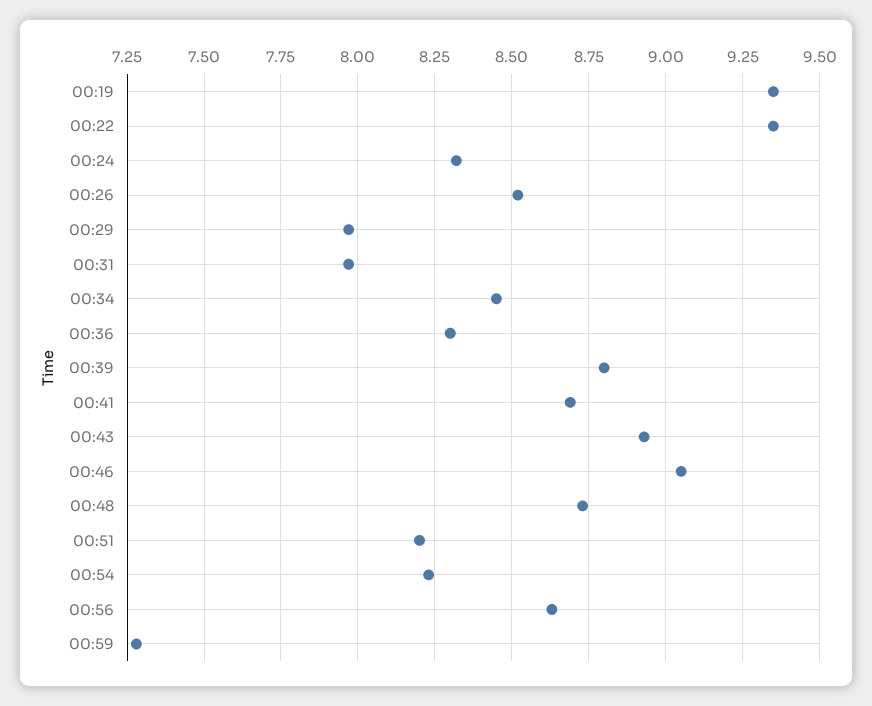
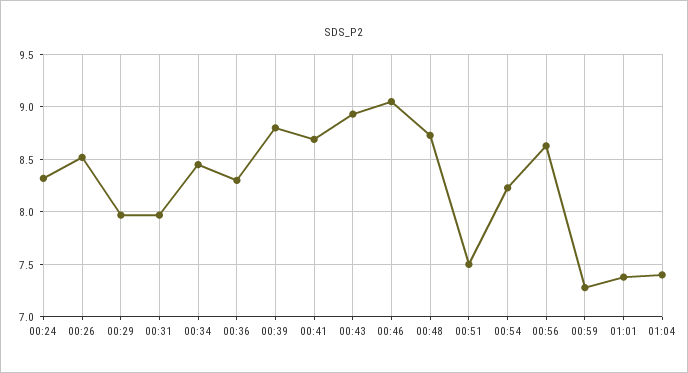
00:19: 9.35 -> none
00:22: 9.35 -> none
00:51: 8.2 -> 7.5
01:01: none -> 7.4
01:04: none -> 7.4

